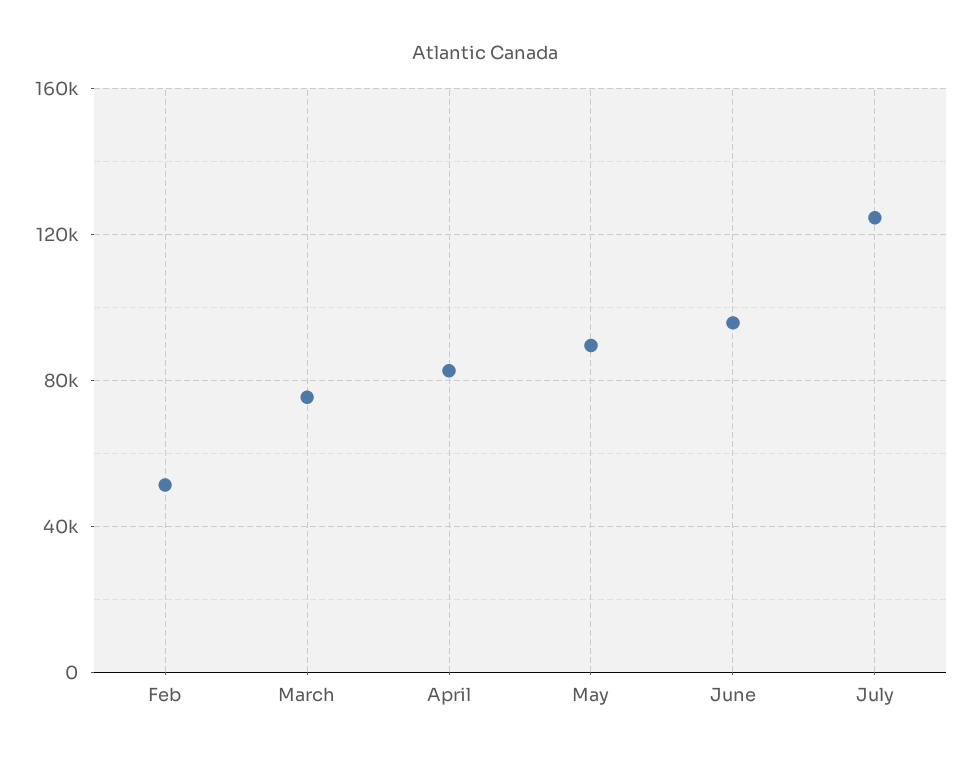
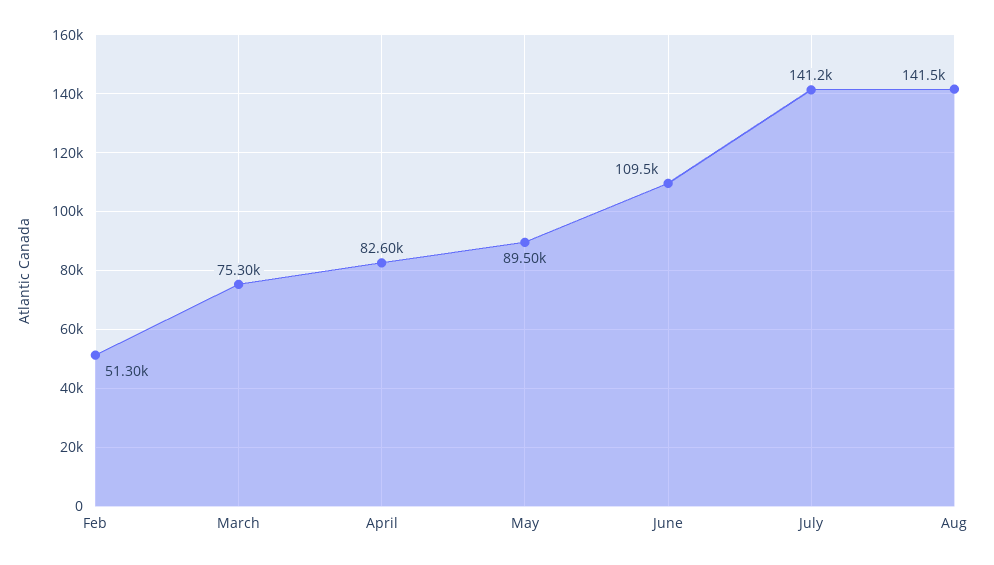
June: 95000 -> 109500
July: 125000 -> 141200
Aug: none -> 141500

